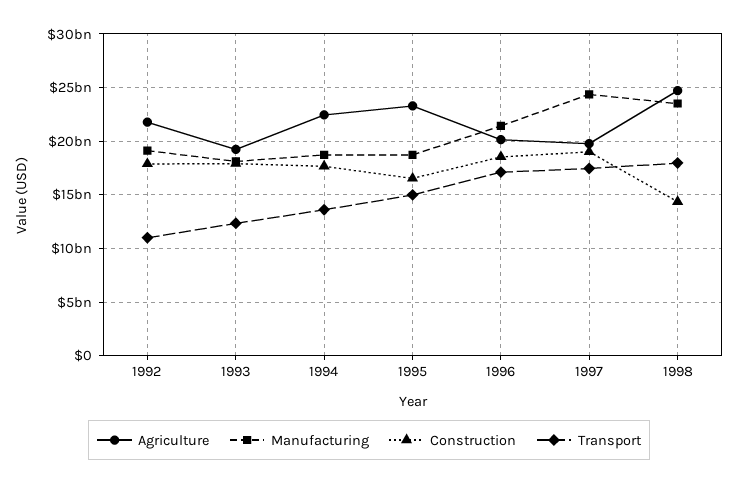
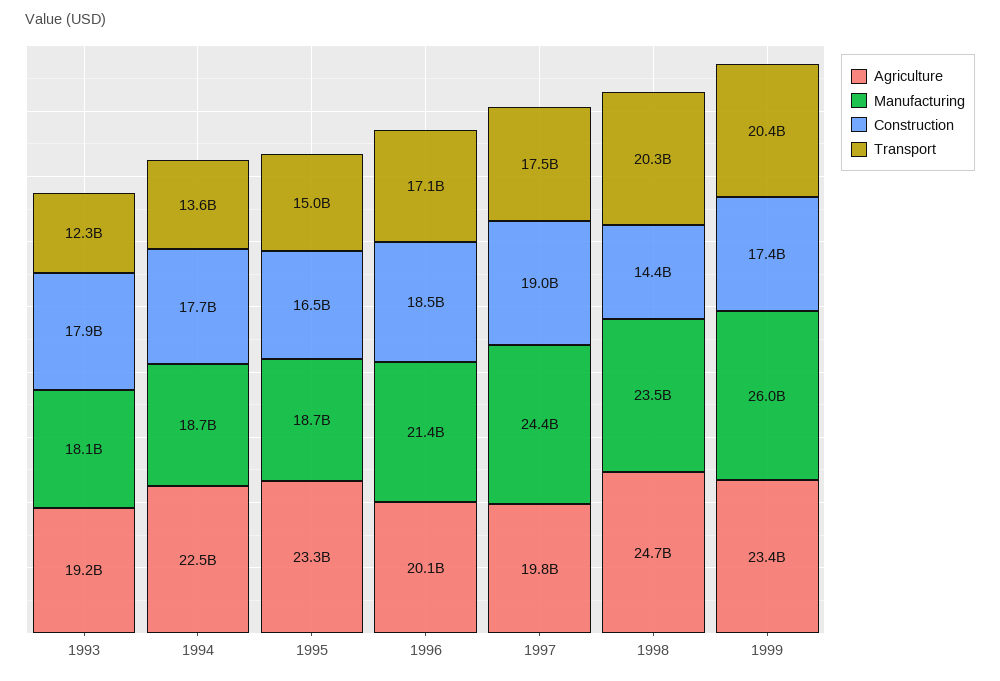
Agriculture, 1992: 22000000000 -> none
Manufacturing, 1992: 19000000000 -> none
Construction, 1992: 18000000000 -> none
Transport, 1992: 11000000000 -> none
Transport, 1998: 18000000000 -> 20300000000
Agriculture, 1999: none -> 23400000000
Manufacturing, 1999: none -> 26000000000
Construction, 1999: none -> 17400000000
Transport, 1999: none -> 20400000000

